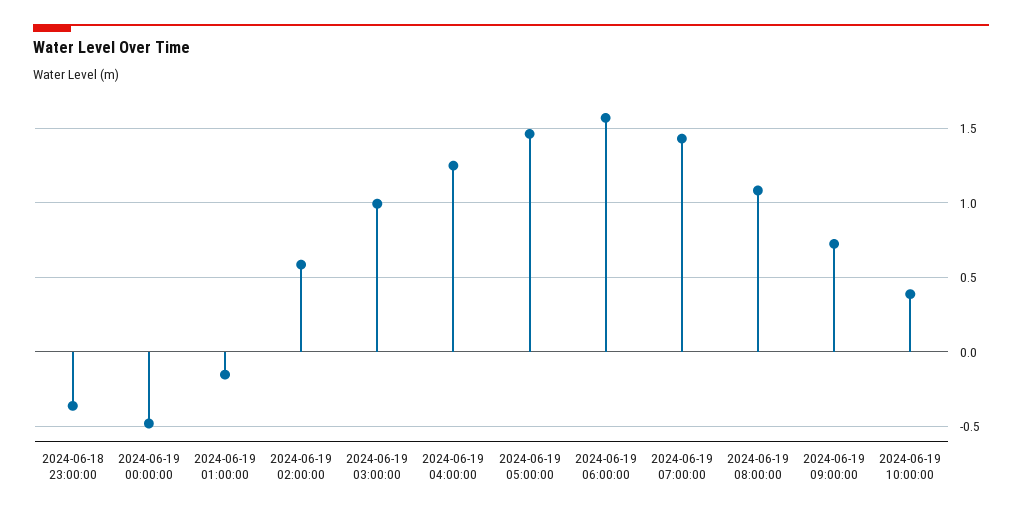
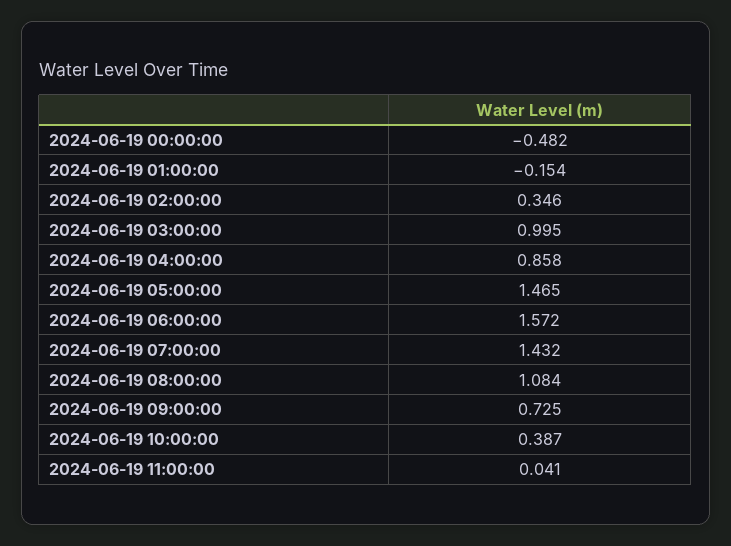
2024-06-18 23:00:00: -0.35 -> none
2024-06-19 02:00:00: 0.6 -> 0.346
2024-06-19 04:00:00: 1.25 -> 0.858
2024-06-19 11:00:00: none -> 0.041

